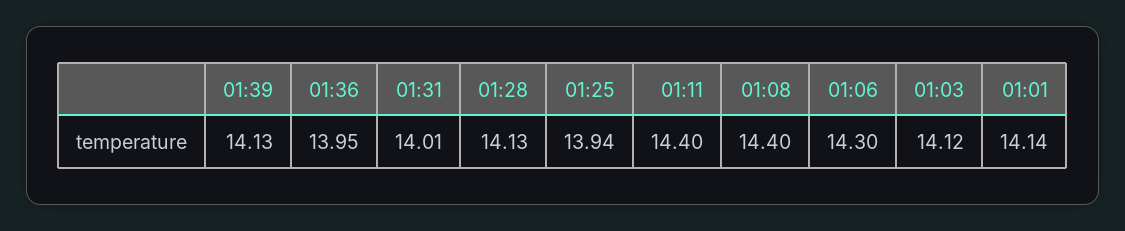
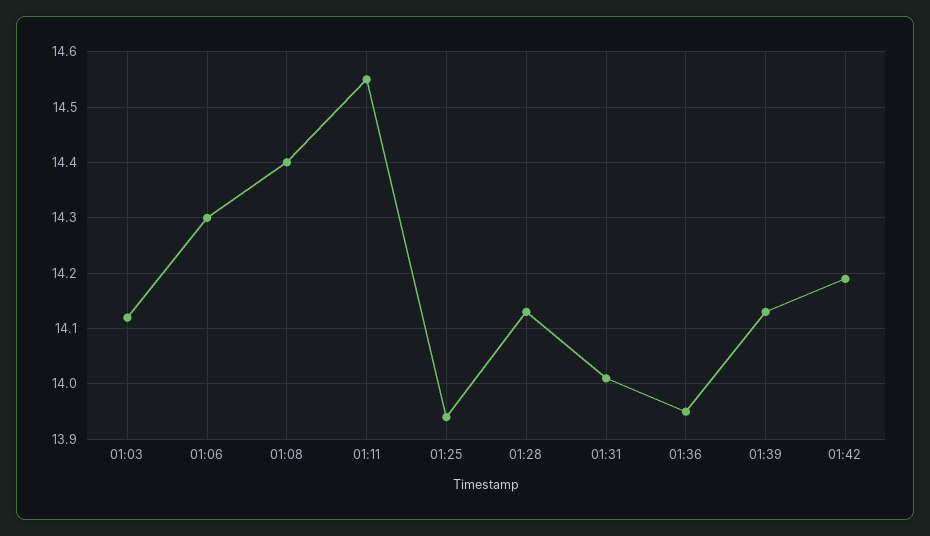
01:11: 14.4 -> 14.55
01:01: 14.14 -> none
01:42: none -> 14.2

